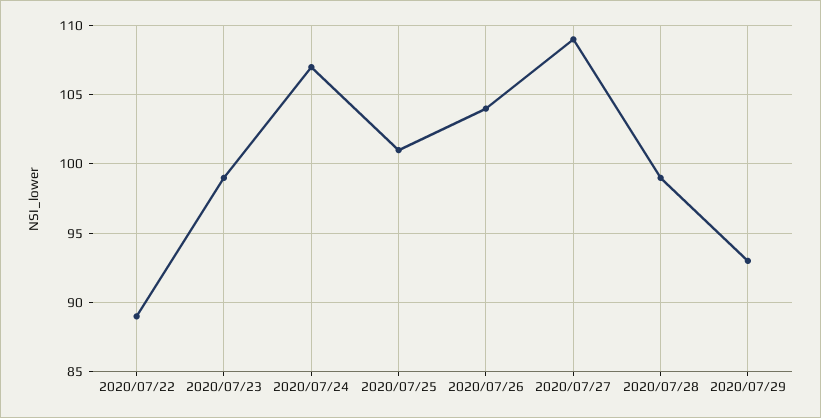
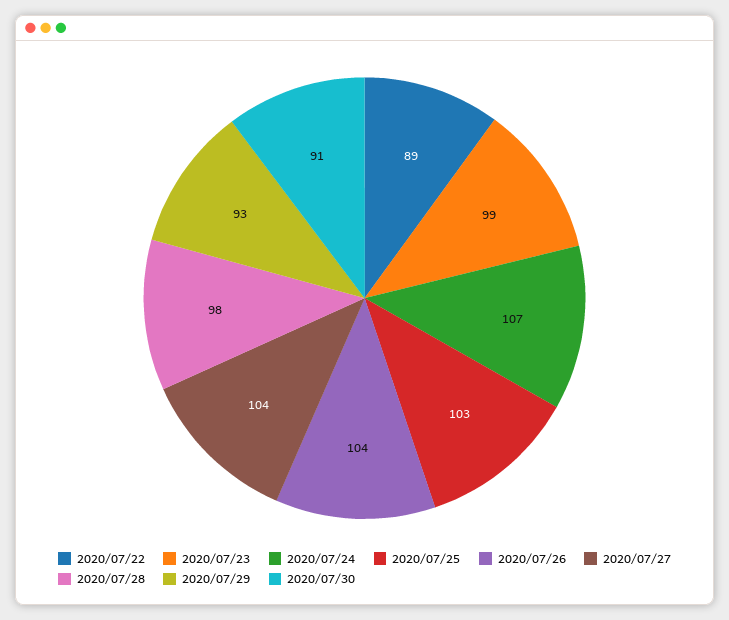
2020/07/25: 101 -> 103
2020/07/27: 109 -> 104
2020/07/28: 99 -> 98
2020/07/30: none -> 91

